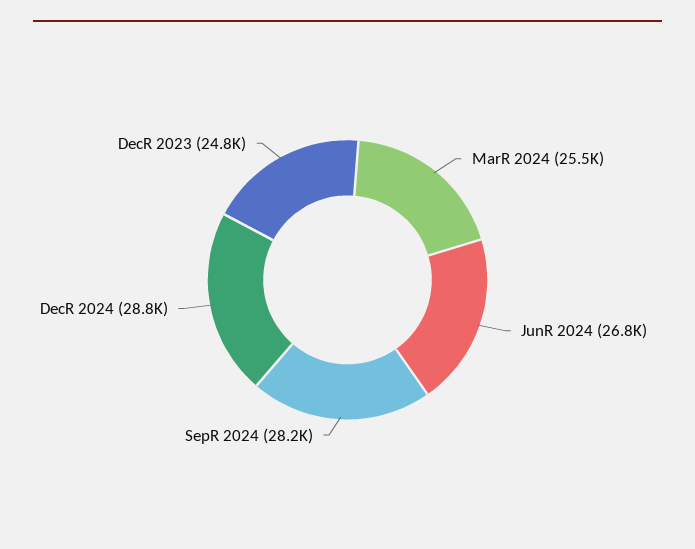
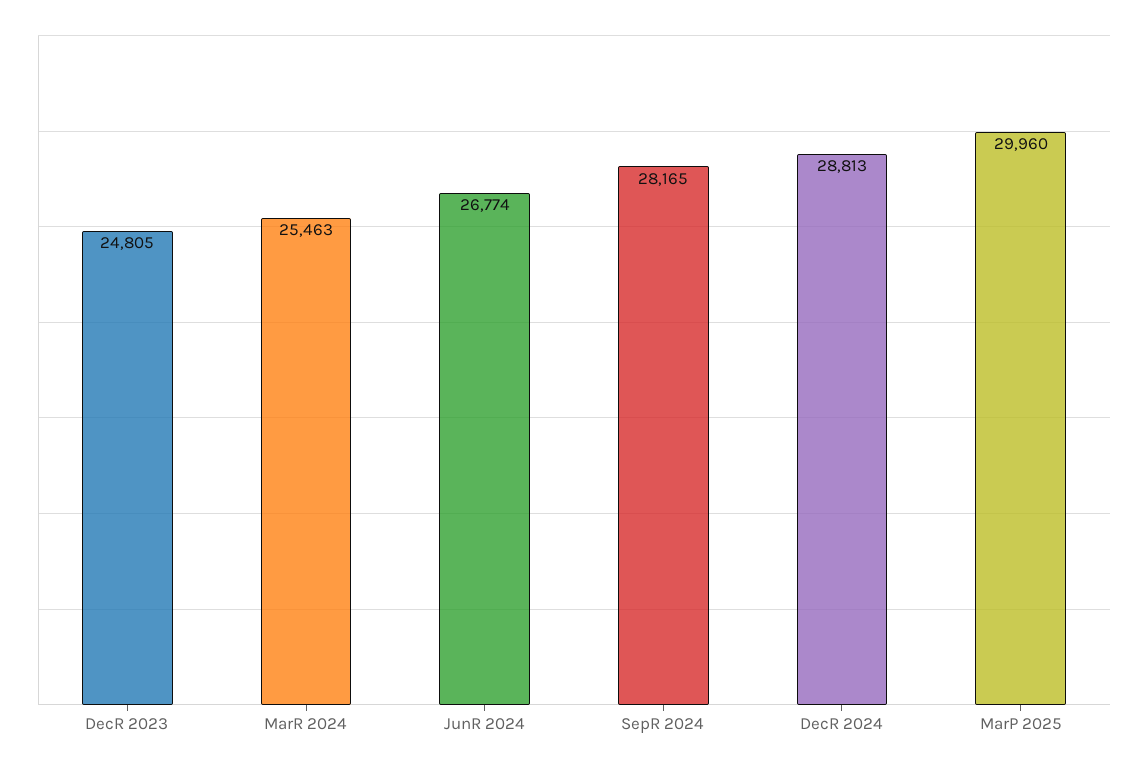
MarP 2025: none -> 29960

